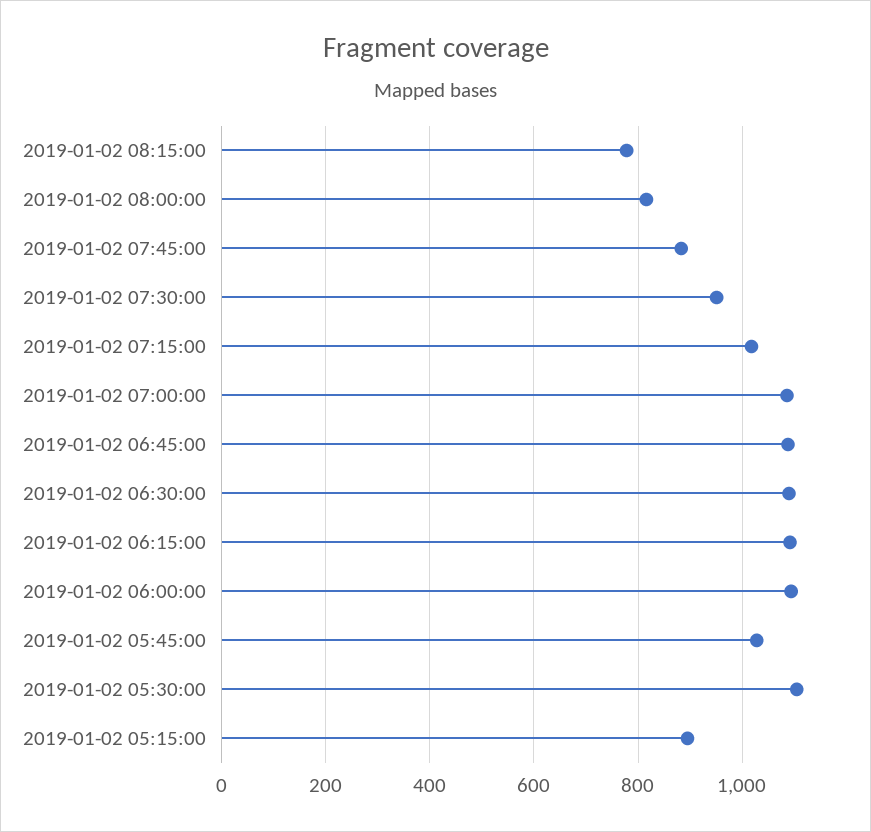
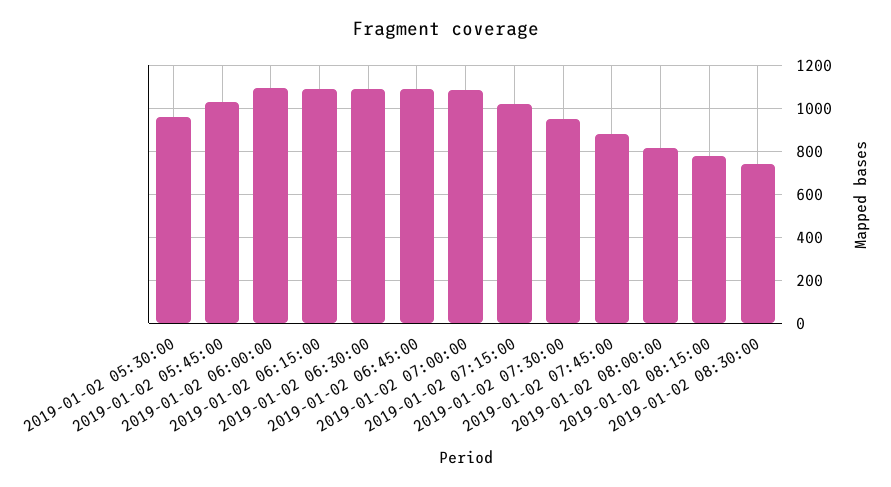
2019-01-02 05:30:00: 1100 -> 950
2019-01-02 05:15:00: 900 -> none
2019-01-02 08:30:00: none -> 750

